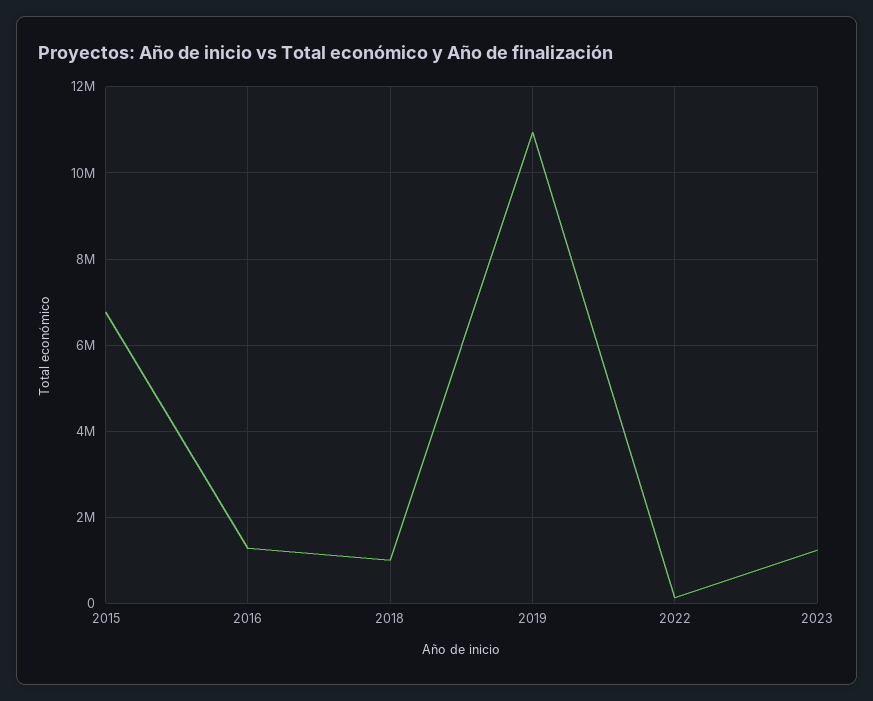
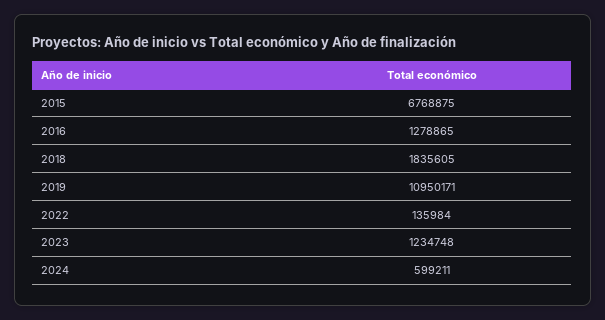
2018: 1000000 -> 1835605
2024: none -> 599211

